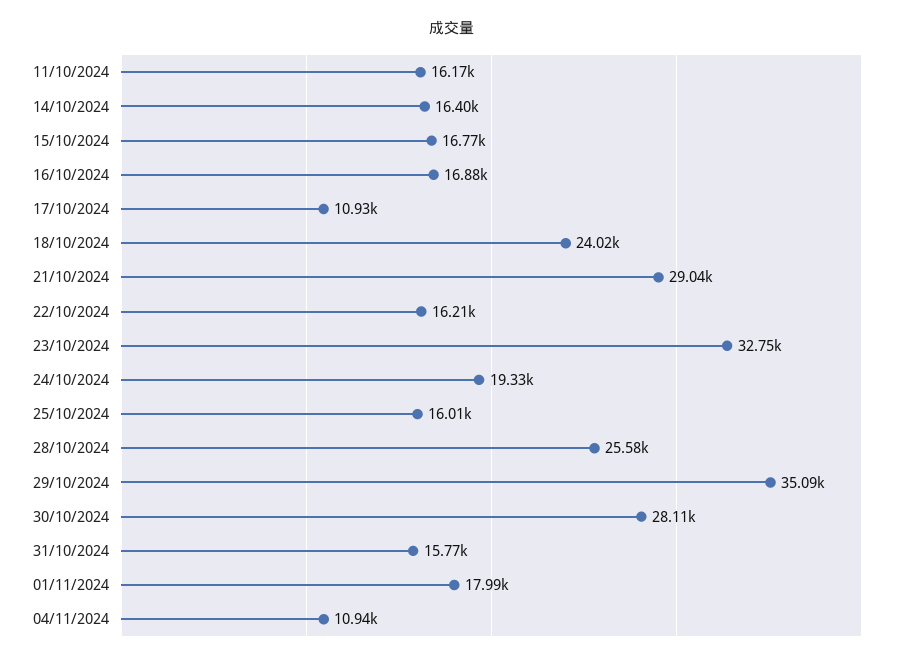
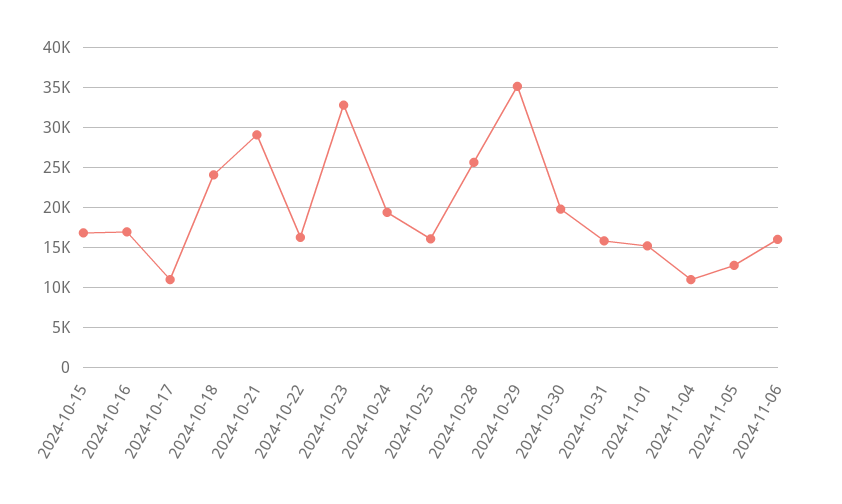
11/10/2024: 16170 -> none
14/10/2024: 16400 -> none
30/10/2024: 28110 -> 20000
01/11/2024: 17990 -> 15000
2024-11-05: none -> 13000
2024-11-06: none -> 16000

